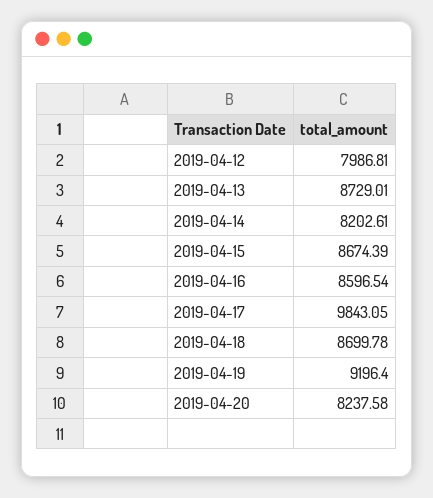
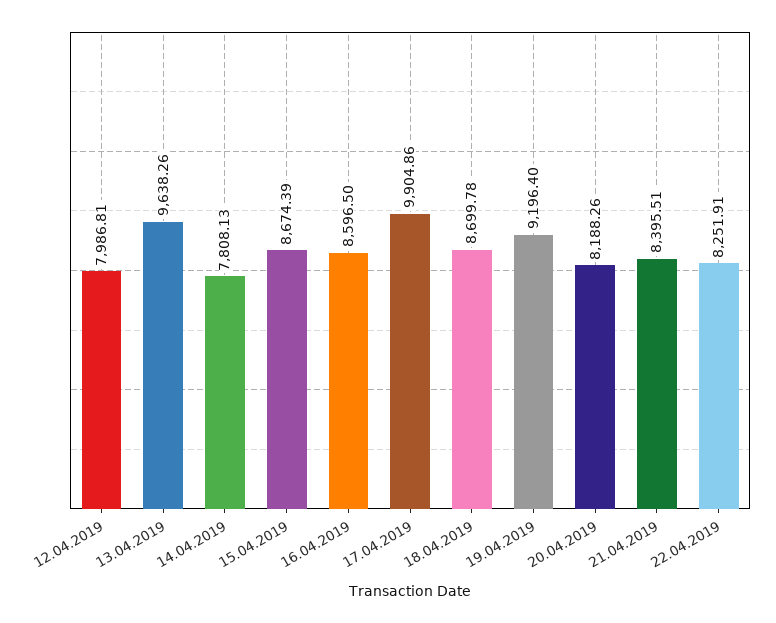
2019-04-13: 8729.01 -> 9638.26
2019-04-14: 8202.61 -> 7808.13
2019-04-16: 8596.54 -> 8596.5
2019-04-17: 9843.05 -> 9904.86
2019-04-20: 8237.58 -> 8188.26
21.04.2019: none -> 8395.51
22.04.2019: none -> 8251.91

